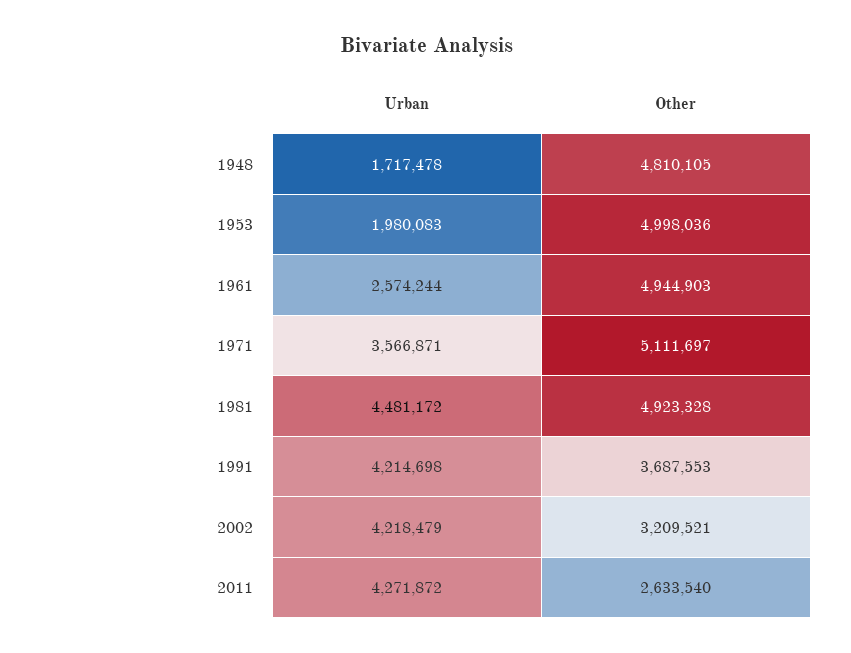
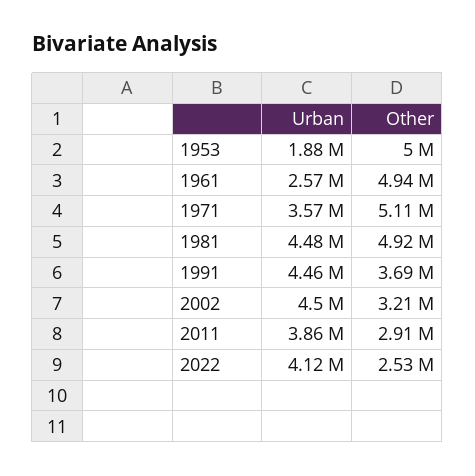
Urban, 1948: 1717478 -> none
Other, 1948: 4810105 -> none
Urban, 1953: 1980083 -> 1880000
Urban, 1991: 4214698 -> 4460000
Urban, 2002: 4218479 -> 4500000
Urban, 2011: 4271872 -> 3860000
Other, 2011: 2633540 -> 2910000
Urban, 2022: none -> 4120000
Other, 2022: none -> 2530000

